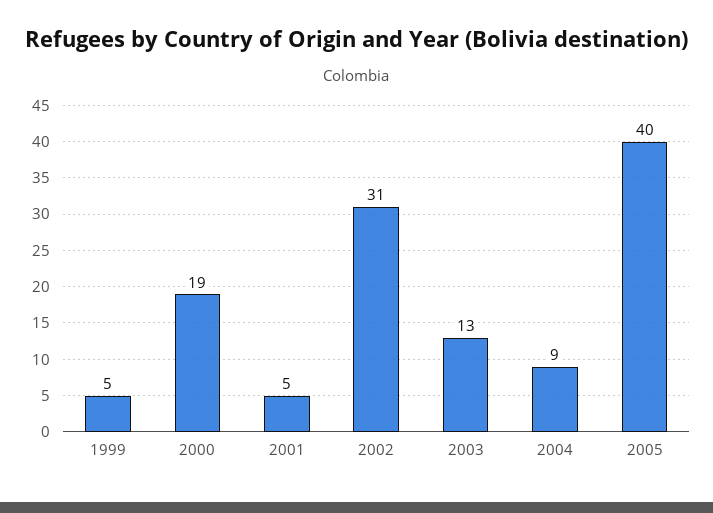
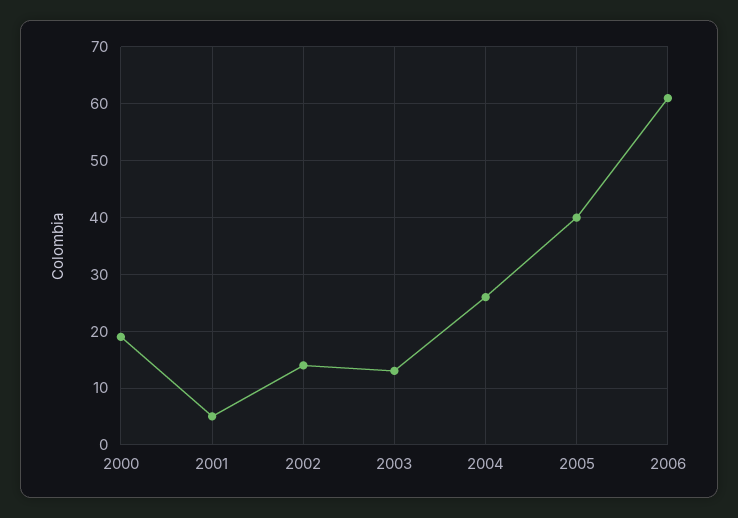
1999: 5 -> none
2002: 31 -> 15
2004: 9 -> 25
2006: none -> 60

